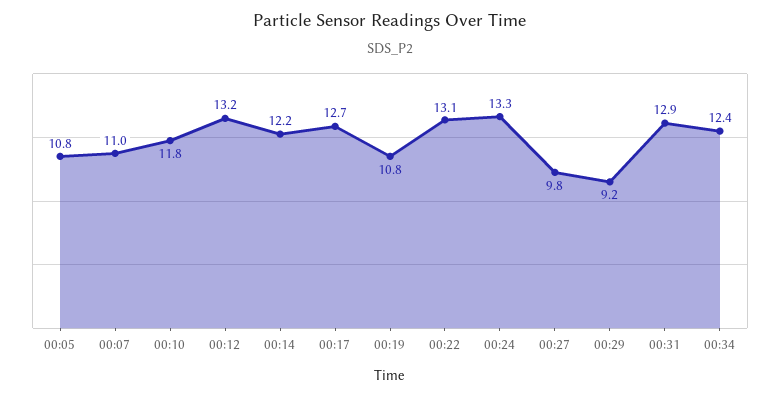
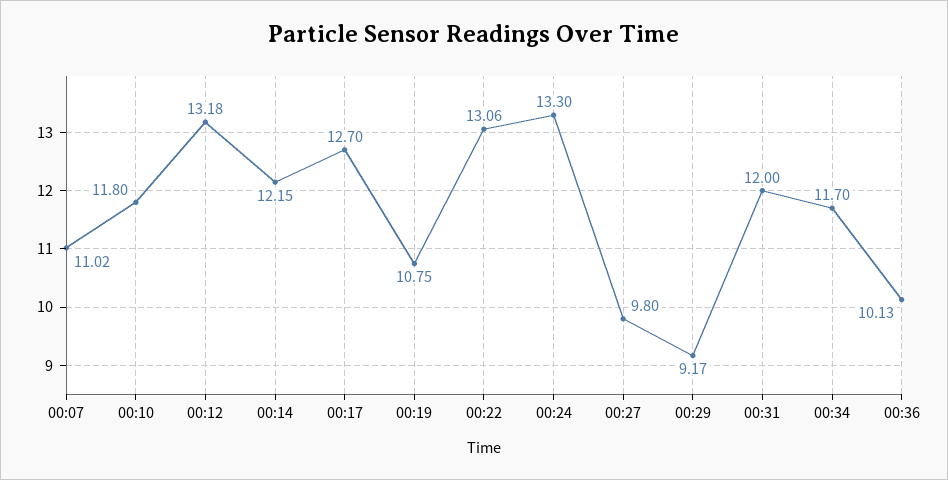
00:05: 10.8 -> none
00:31: 12.9 -> 12
00:34: 12.4 -> 11.7
00:36: none -> 10.13

